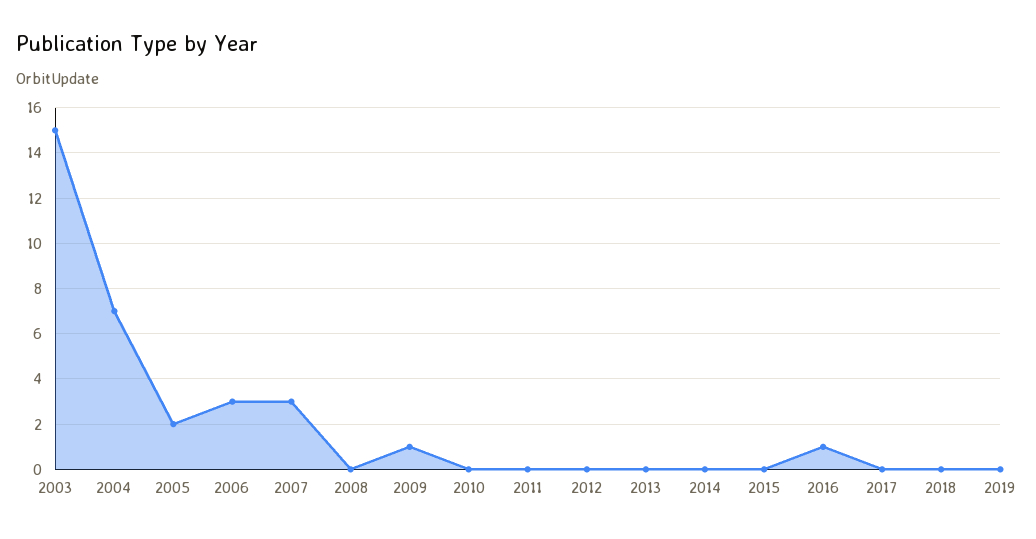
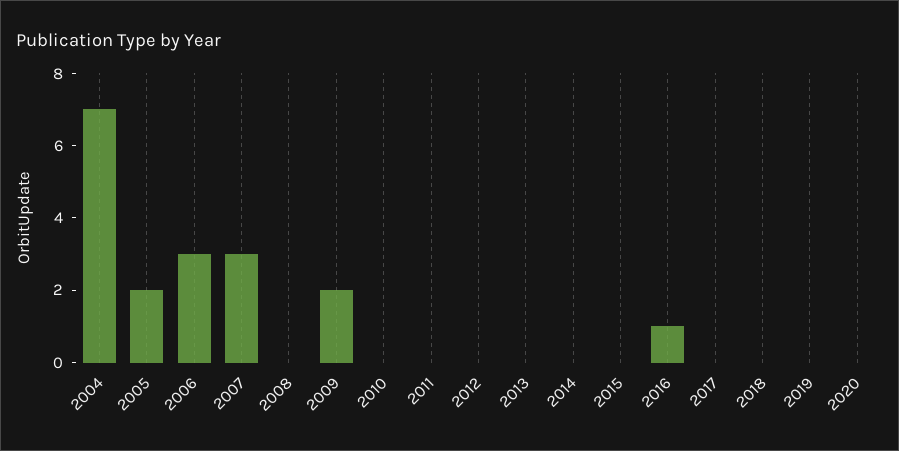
2003: 15 -> none
2009: 1 -> 2
2020: none -> 0

